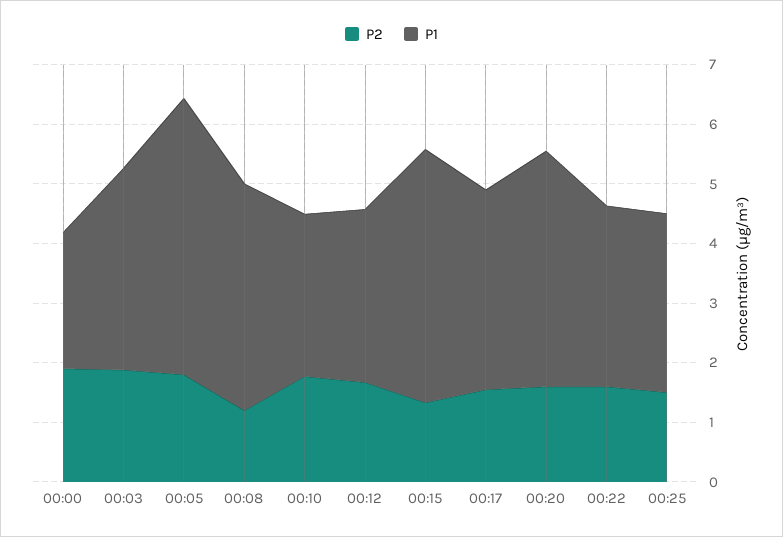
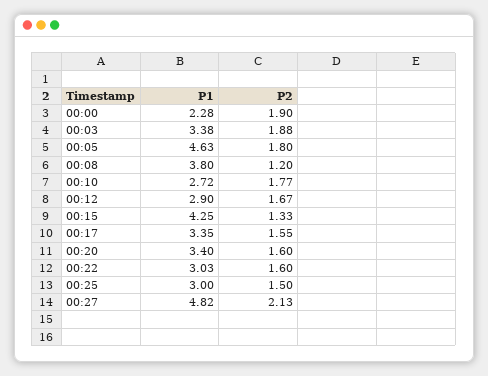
P1, 00:20: 4 -> 3.4
P1, 00:27: none -> 4.82
P2, 00:27: none -> 2.13

